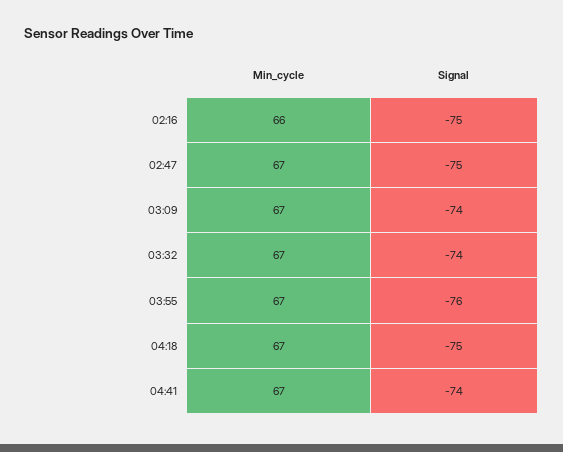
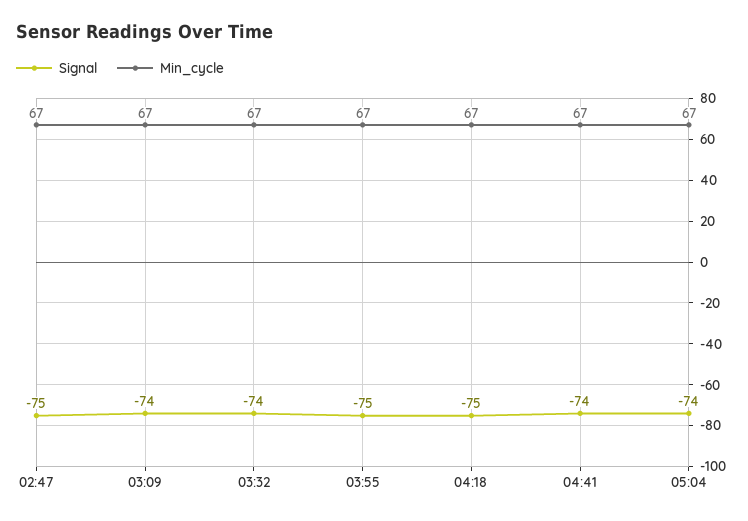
Min_cycle, 02:16: 66 -> none
Signal, 02:16: -75 -> none
Signal, 03:55: -76 -> -75
Signal, 05:04: none -> -74
Min_cycle, 05:04: none -> 67

